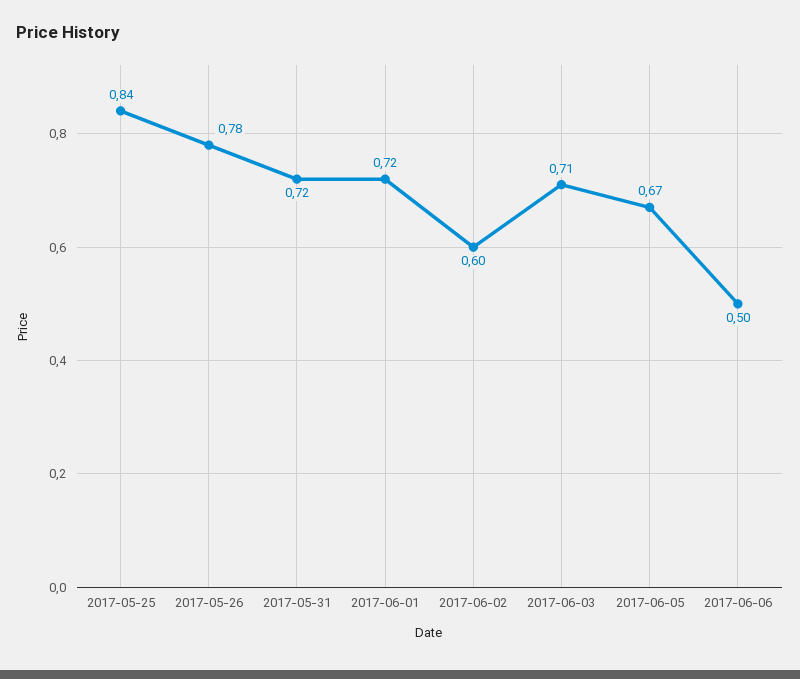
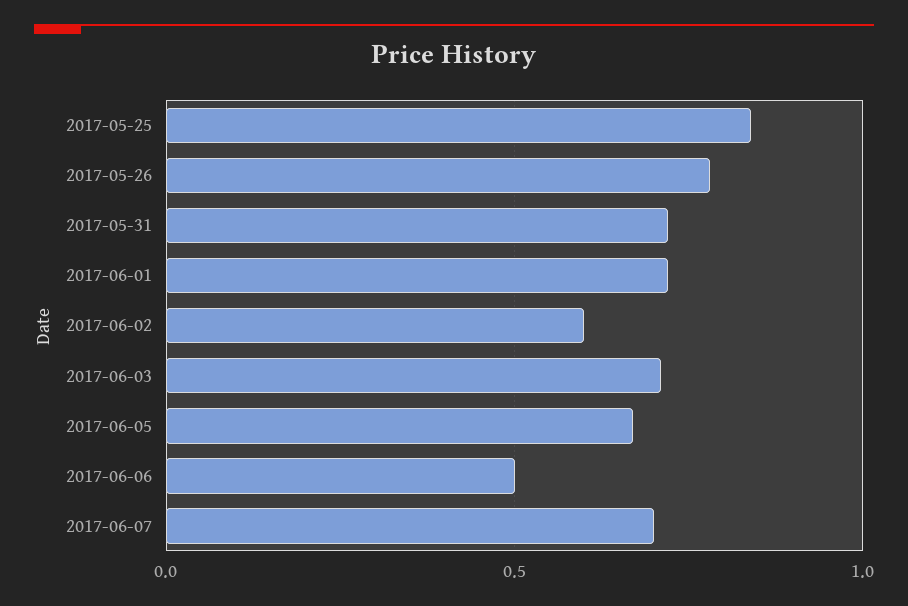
2017-06-07: none -> 0.7

